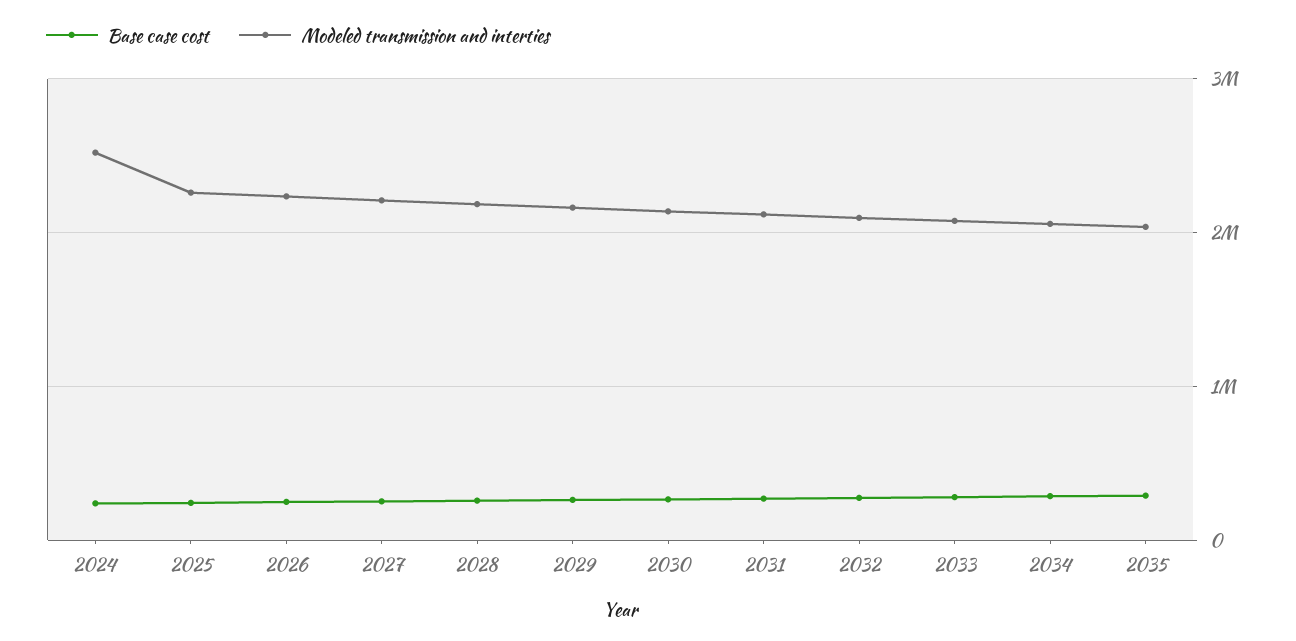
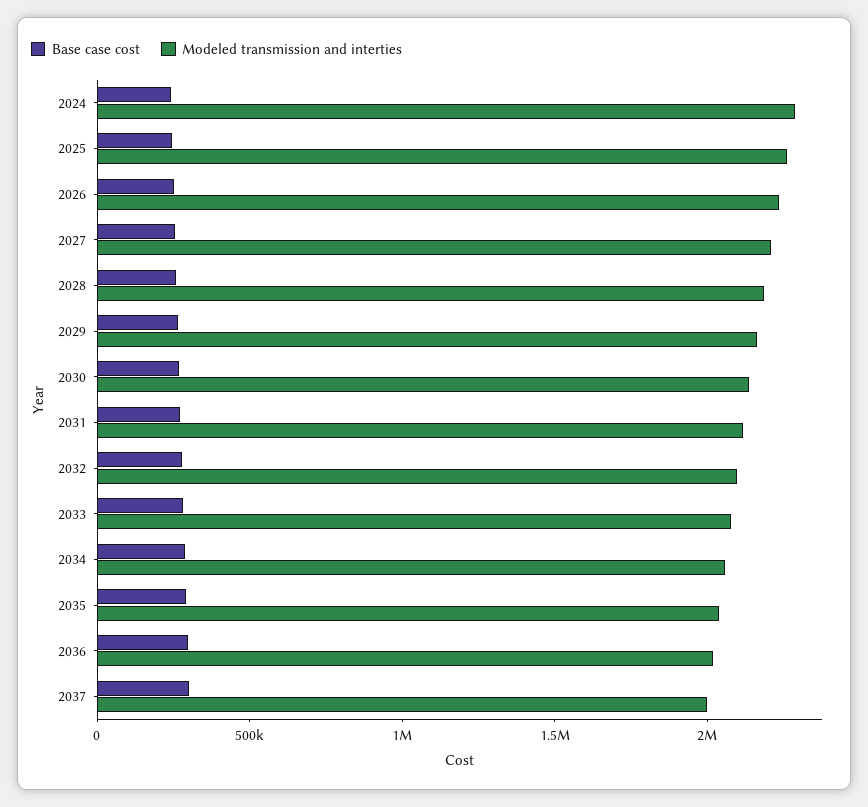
Modeled transmission and interties, 2024: 2500000 -> 2300000
Base case cost, 2036: none -> 300000
Modeled transmission and interties, 2036: none -> 2000000
Base case cost, 2037: none -> 300000
Modeled transmission and interties, 2037: none -> 2000000

